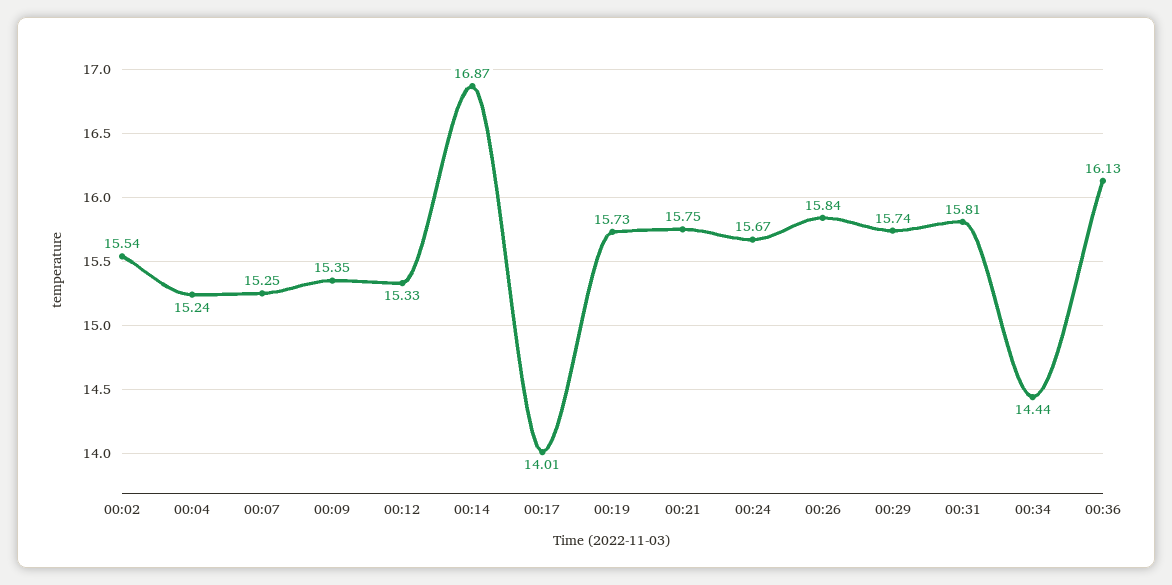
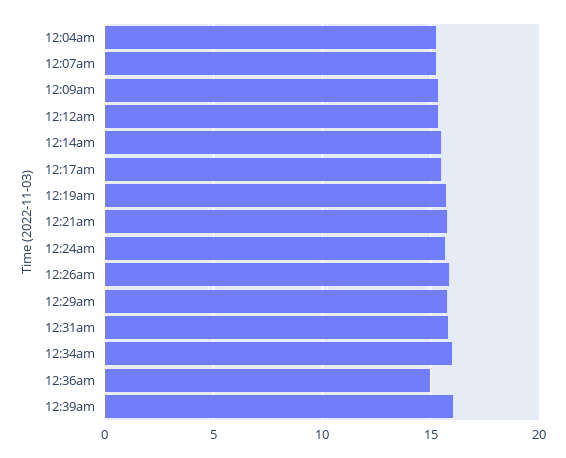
00:02: 15.54 -> none
00:14: 16.87 -> 15.5
00:17: 14.01 -> 15.5
00:34: 14.44 -> 16
00:36: 16.13 -> 15
12:39am: none -> 16

